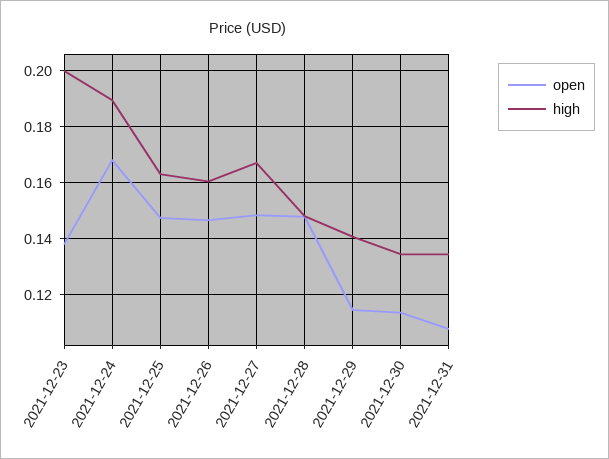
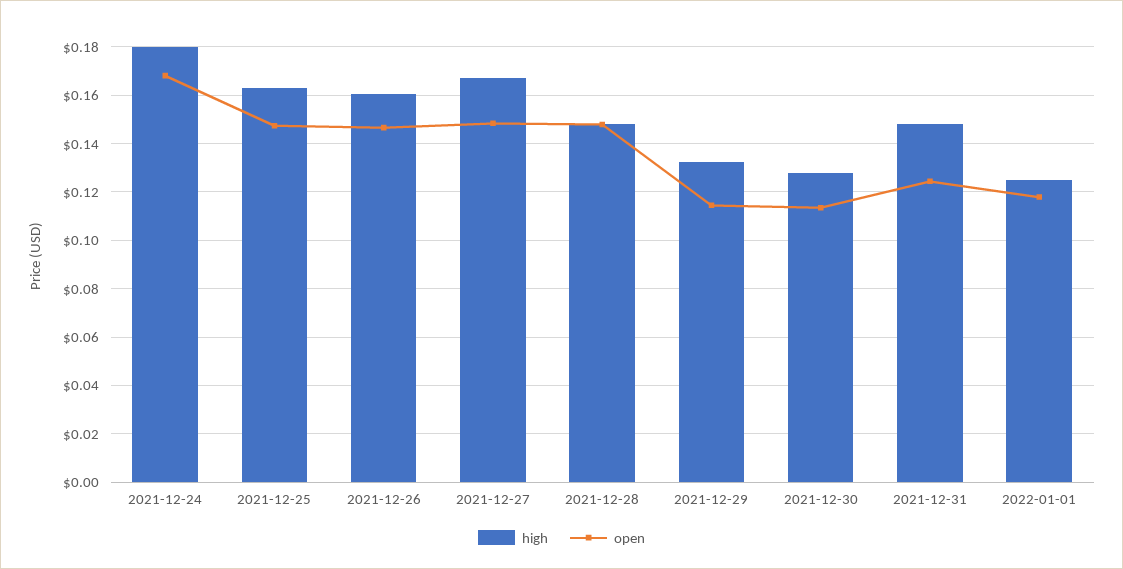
open, 2021-12-23: 0.1375 -> none
high, 2021-12-23: 0.2 -> none
high, 2021-12-24: 0.19 -> 0.18
high, 2021-12-29: 0.14 -> 0.1325
high, 2021-12-30: 0.135 -> 0.1275
open, 2021-12-31: 0.1075 -> 0.125
high, 2021-12-31: 0.135 -> 0.1475
high, 2022-01-01: none -> 0.125
open, 2022-01-01: none -> 0.1175

